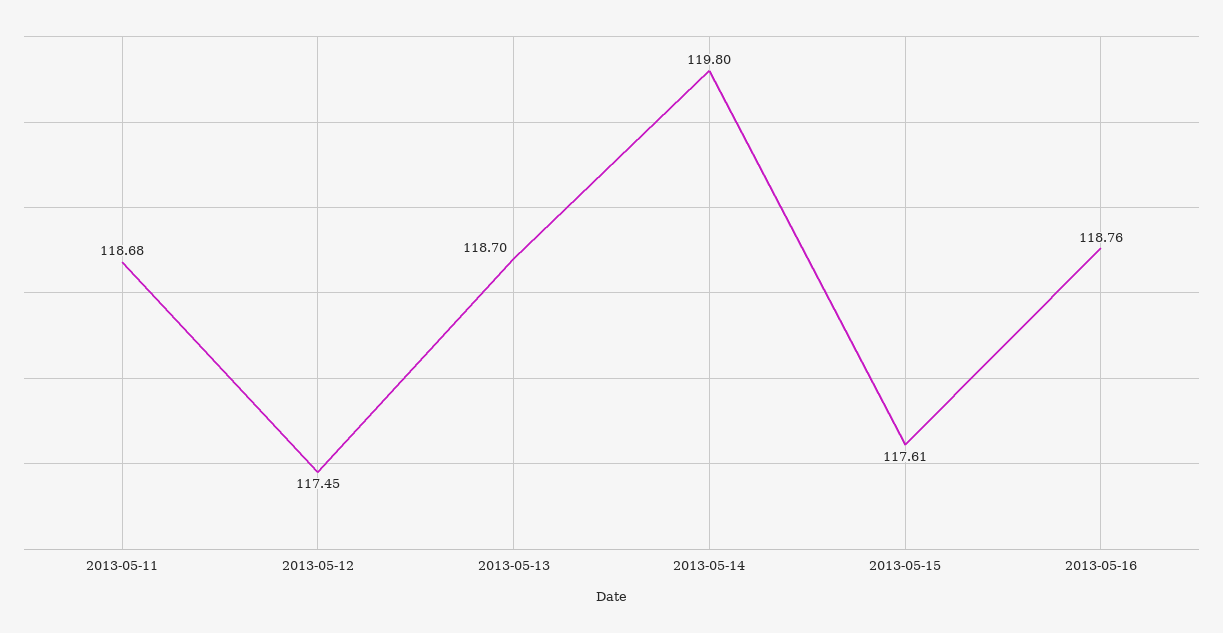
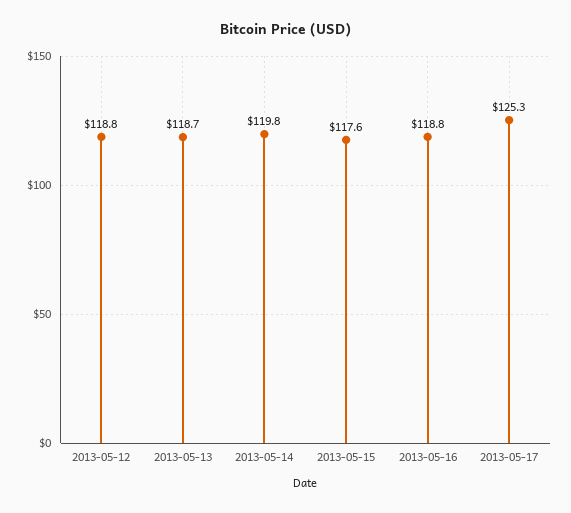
2013-05-11: 118.68 -> none
2013-05-12: 117.45 -> 118.8
2013-05-17: none -> 125.3

